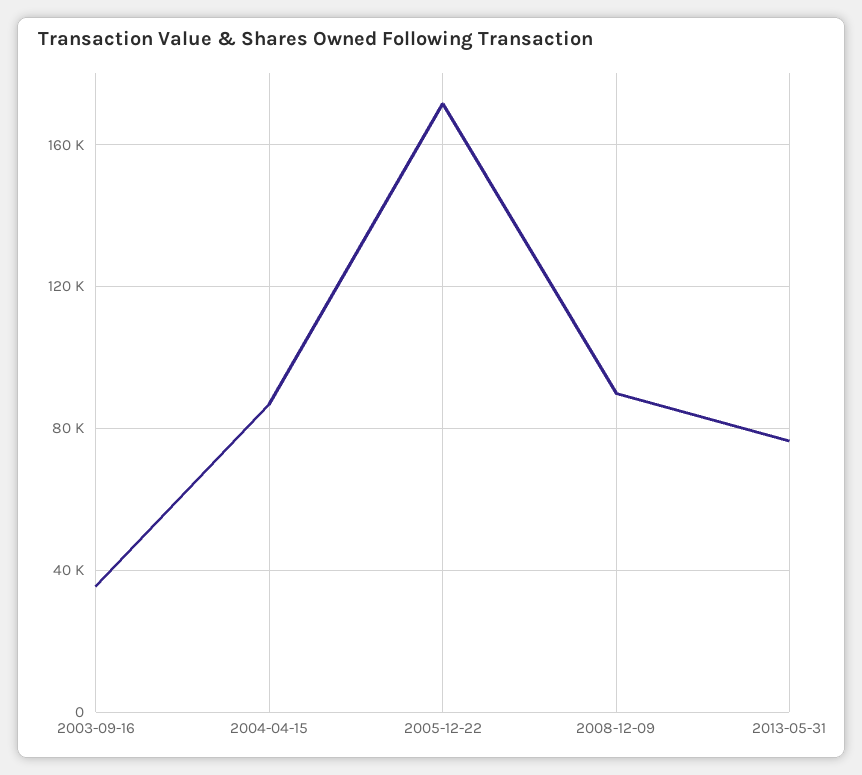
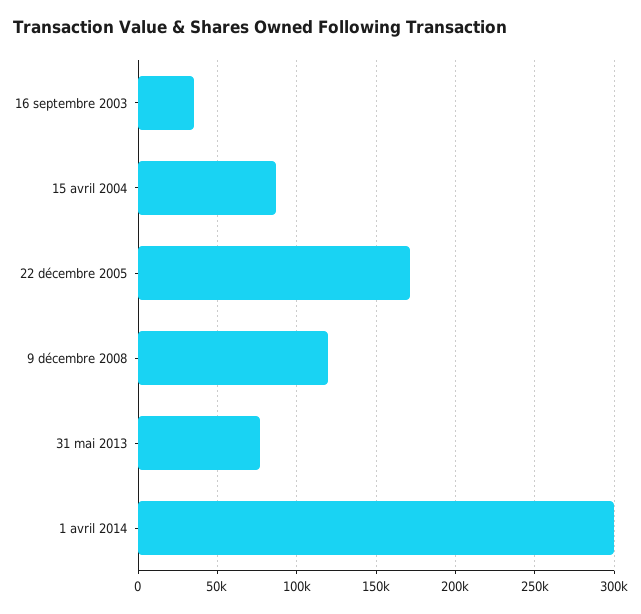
2008-12-09: 90000 -> 120000
1 avril 2014: none -> 300000

